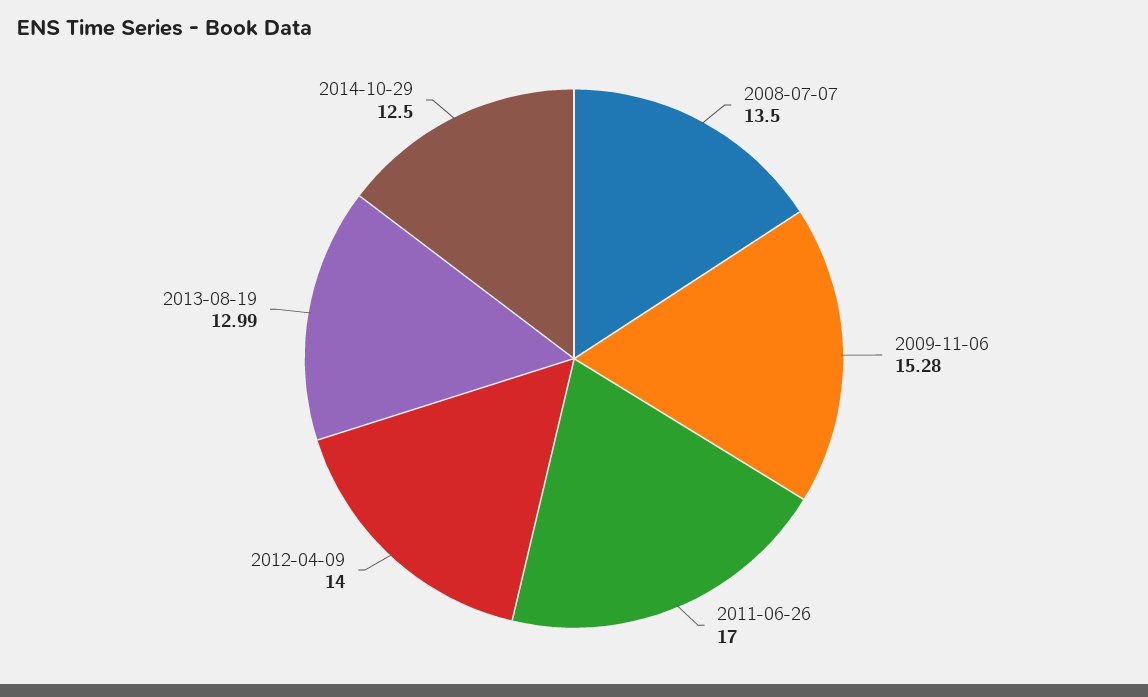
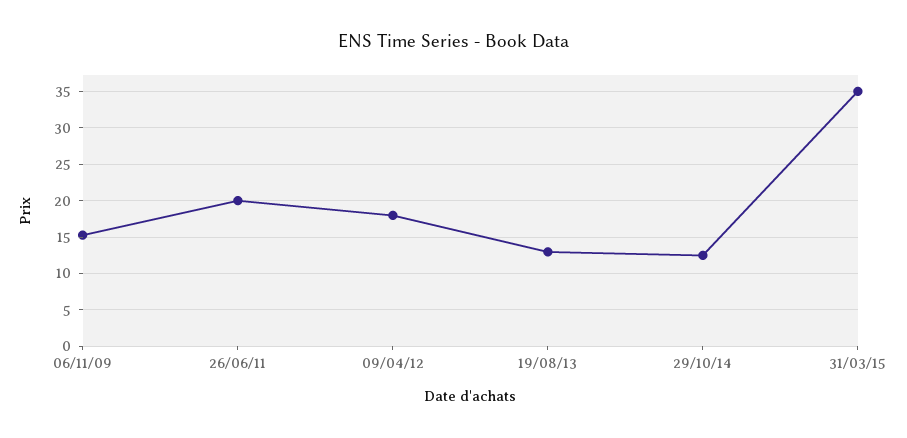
2008-07-07: 13.5 -> none
2011-06-26: 17 -> 20
2012-04-09: 14 -> 18
31/03/15: none -> 35

